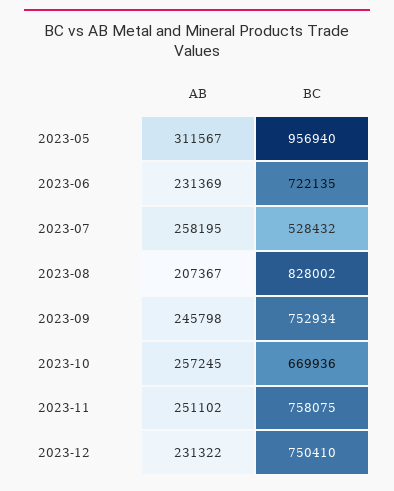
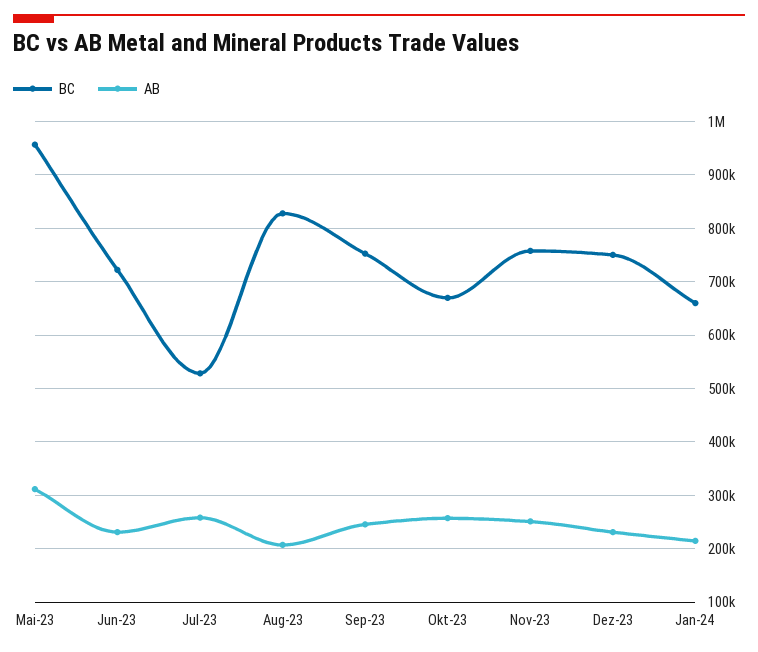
BC, Jan-24: none -> 660000
AB, Jan-24: none -> 220000

